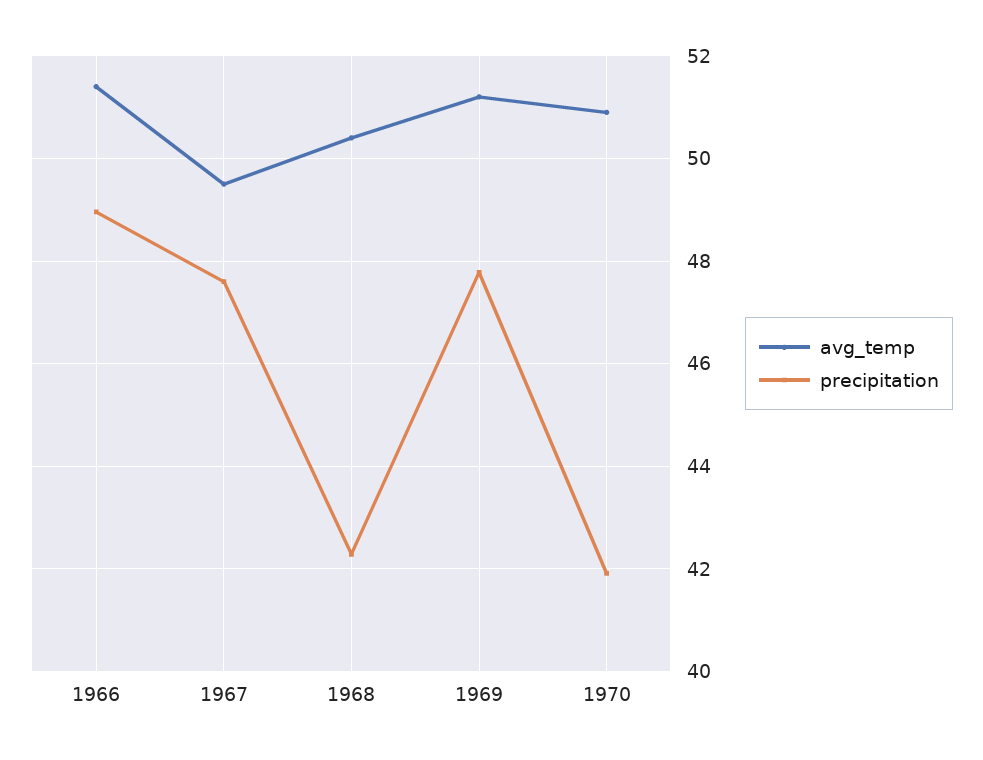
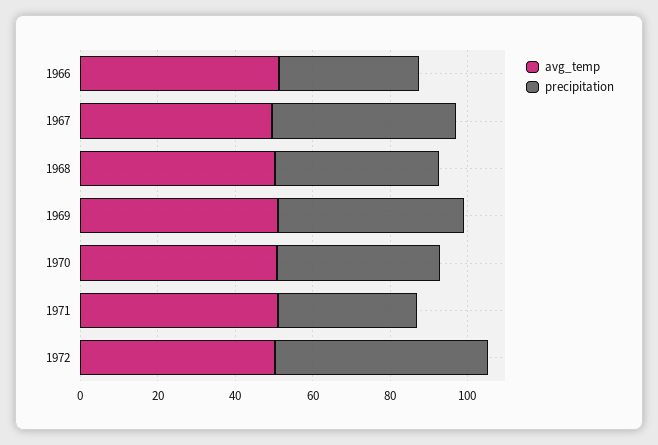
precipitation, 1966: 49 -> 35
avg_temp, 1971: none -> 50
precipitation, 1971: none -> 35
avg_temp, 1972: none -> 50
precipitation, 1972: none -> 55

